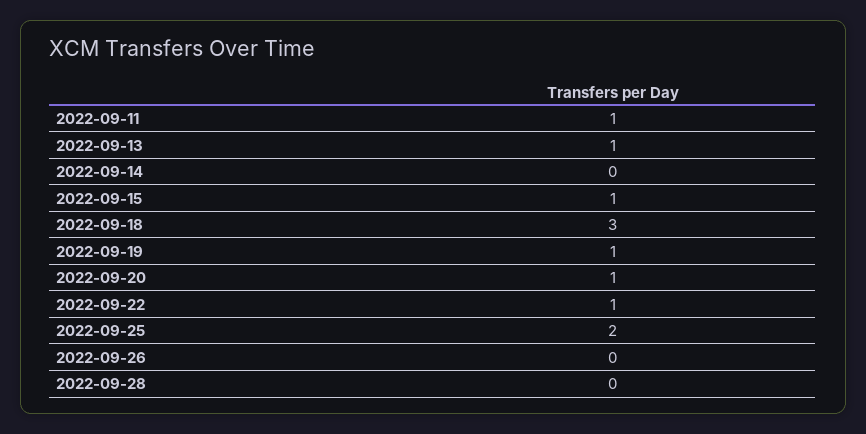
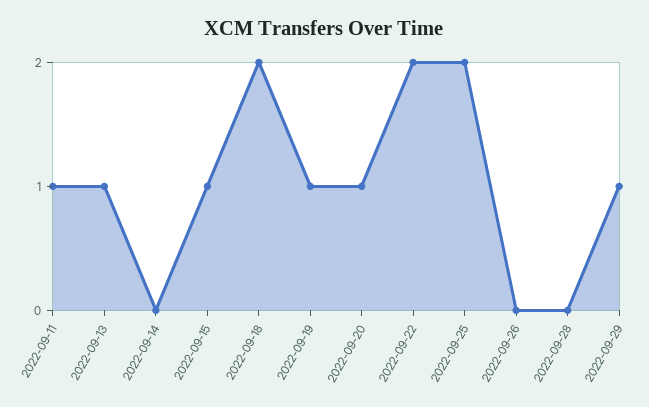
2022-09-18: 3 -> 2
2022-09-22: 1 -> 2
2022-09-29: none -> 1

